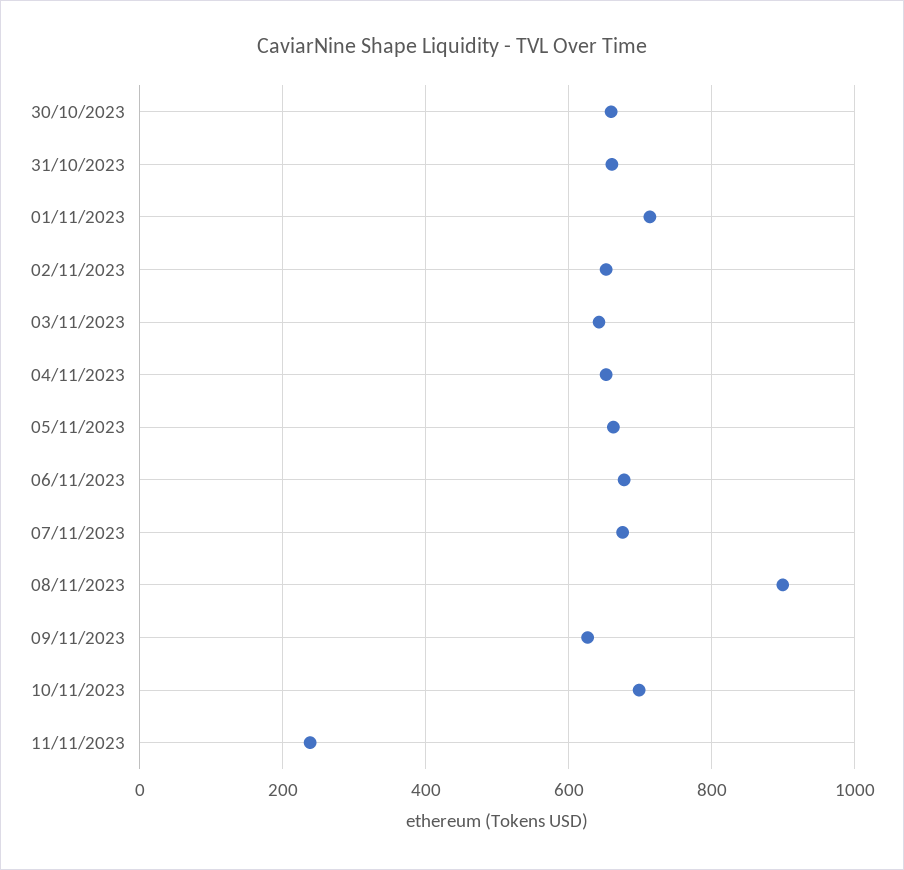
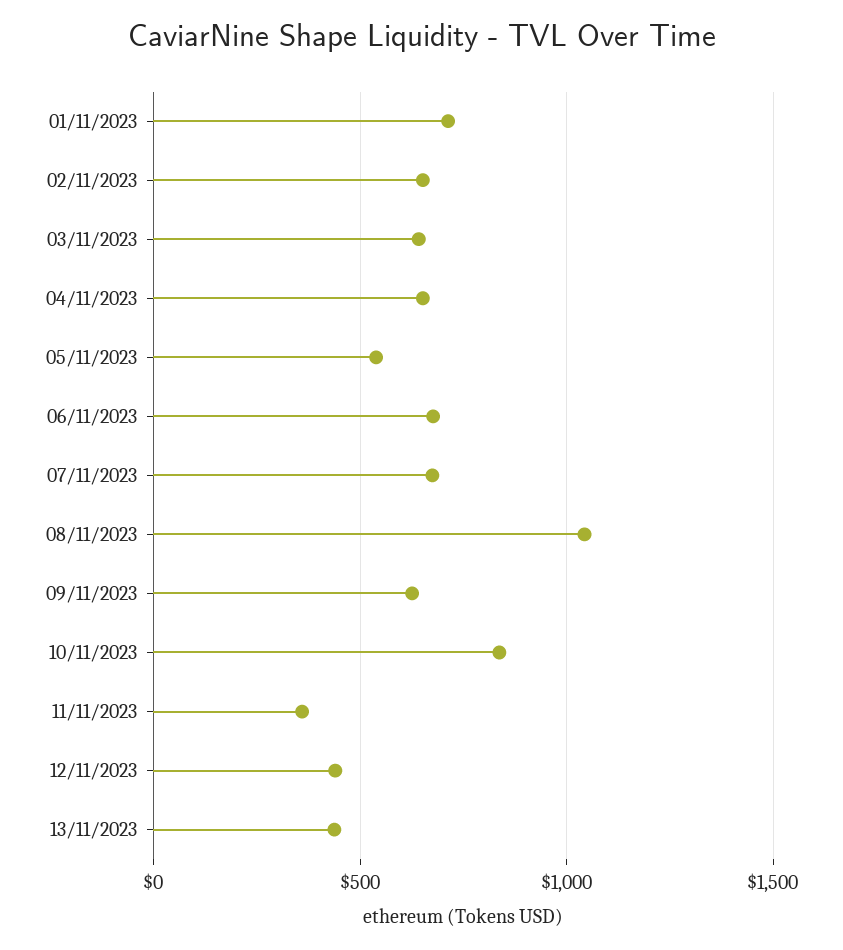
30/10/2023: 660 -> none
31/10/2023: 660 -> none
05/11/2023: 660 -> 550
08/11/2023: 900 -> 1050
10/11/2023: 700 -> 850
11/11/2023: 240 -> 350
12/11/2023: none -> 450
13/11/2023: none -> 450

